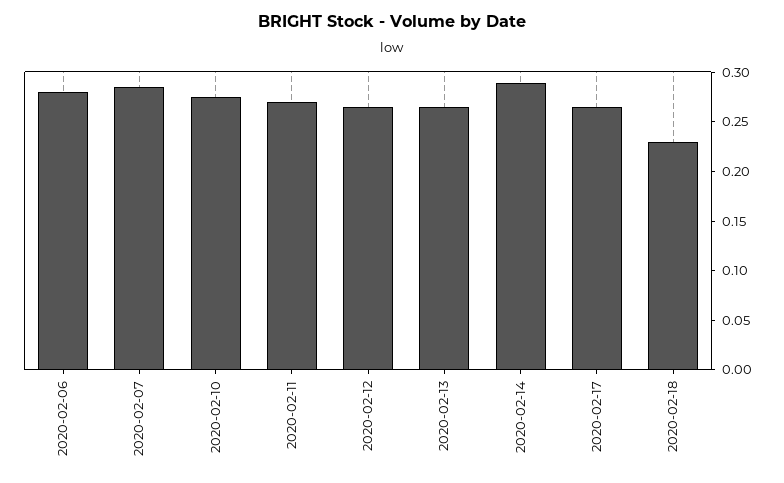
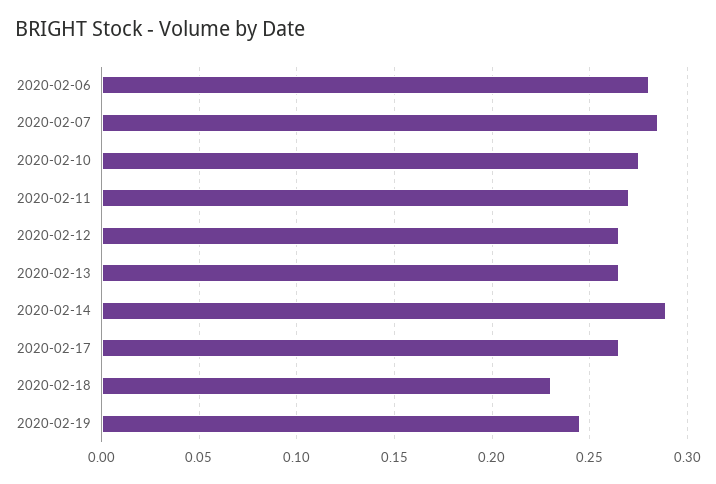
2020-02-19: none -> 0.245

